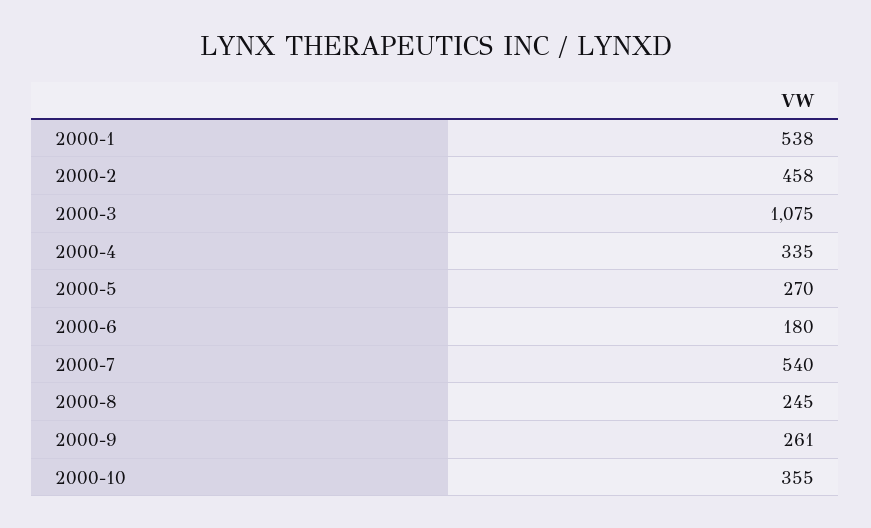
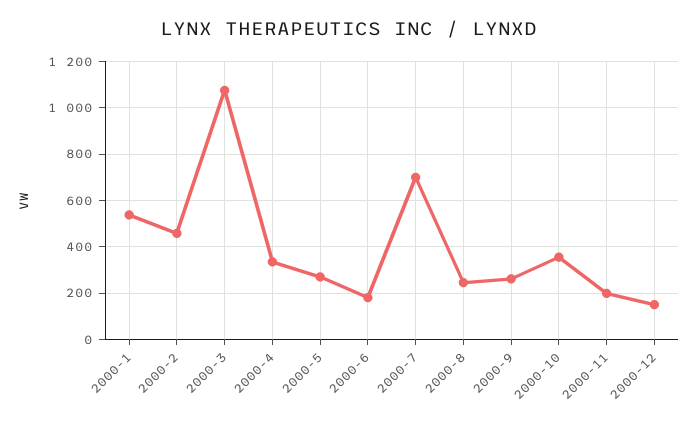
2000-7: 540 -> 700
2000-11: none -> 200
2000-12: none -> 150

